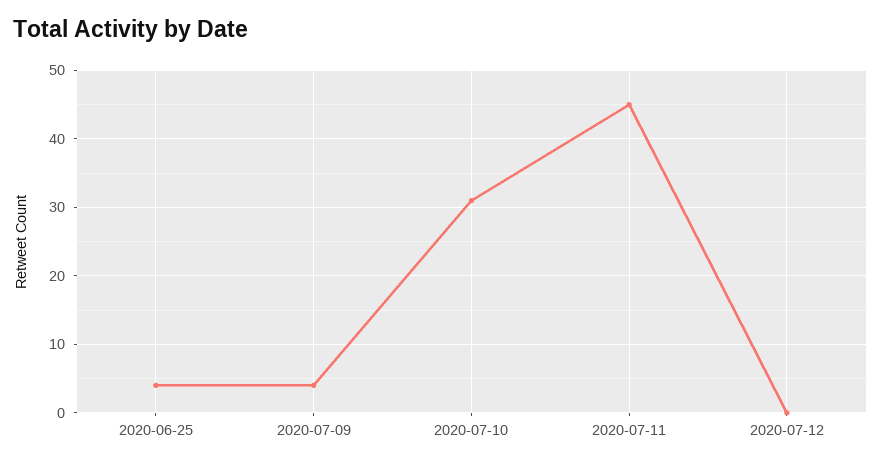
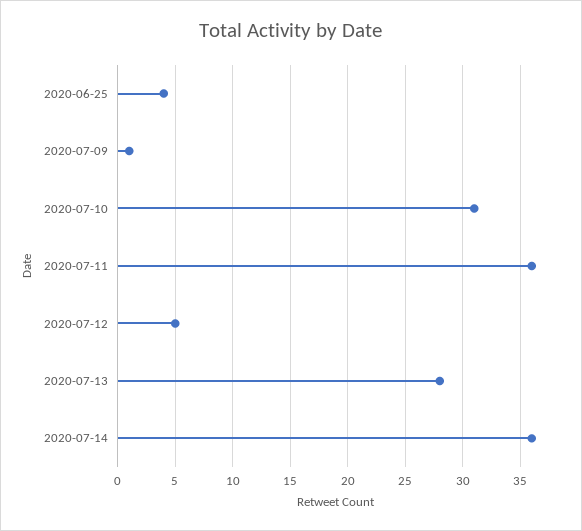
2020-07-09: 4 -> 1
2020-07-11: 45 -> 36
2020-07-12: 0 -> 5
2020-07-13: none -> 28
2020-07-14: none -> 36

